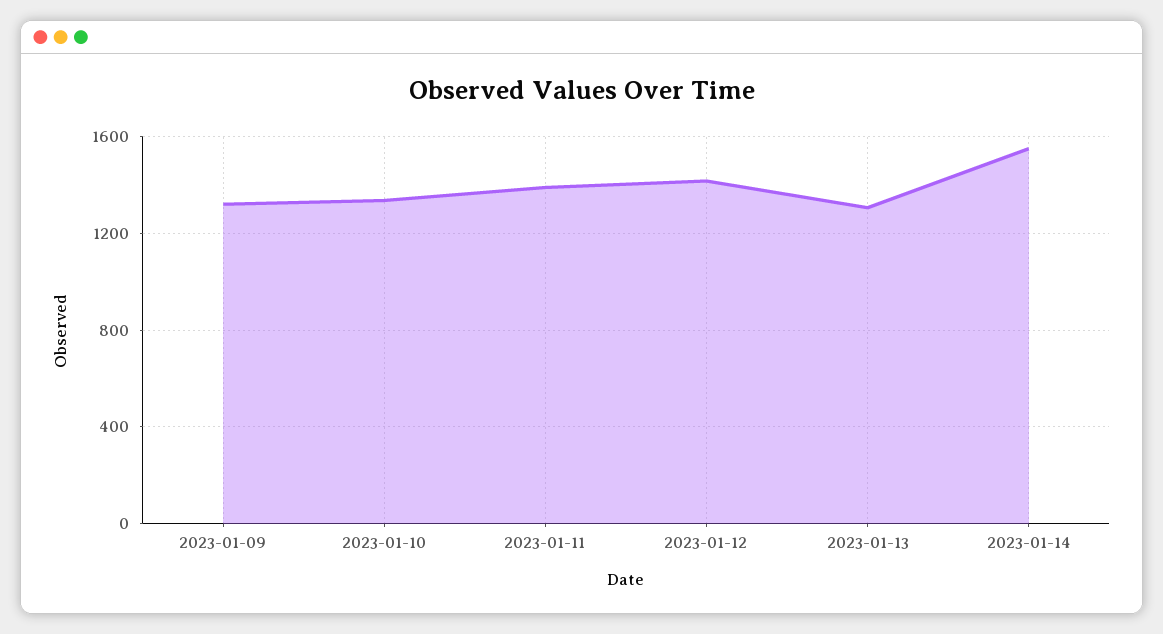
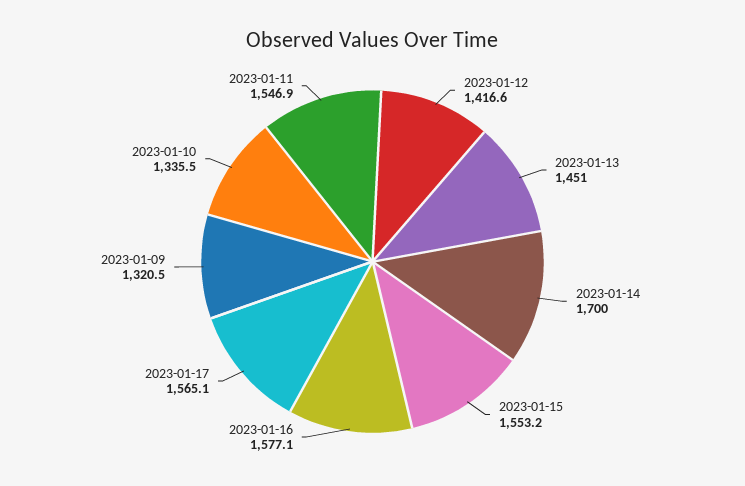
2023-01-11: 1400 -> 1546.9
2023-01-13: 1300 -> 1451
2023-01-14: 1550 -> 1700
2023-01-15: none -> 1553.2
2023-01-16: none -> 1577.1
2023-01-17: none -> 1565.1

